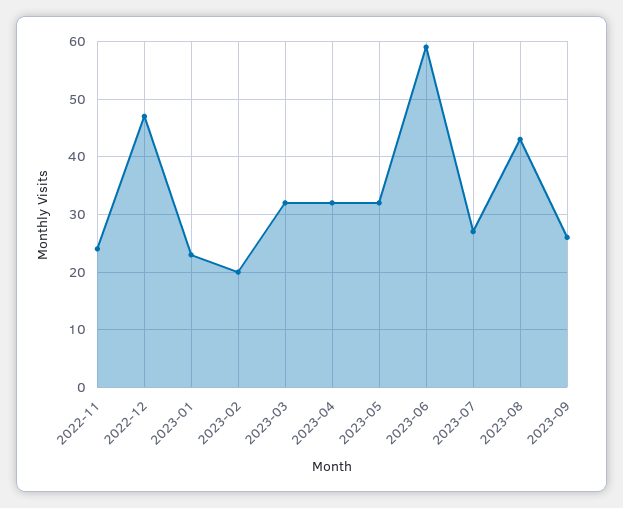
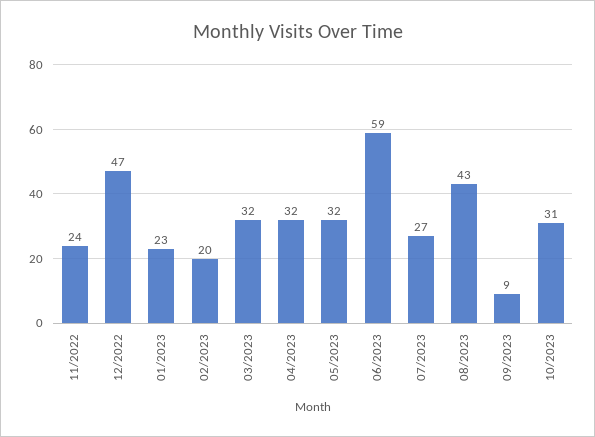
2023-09: 25 -> 9
10/2023: none -> 31

